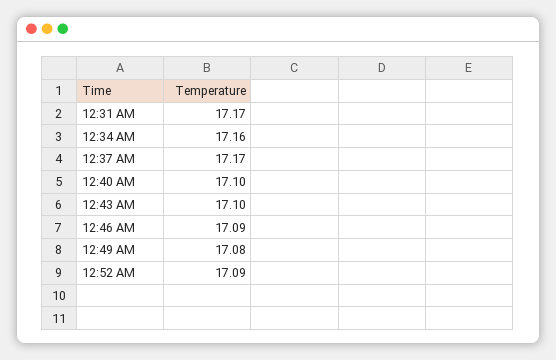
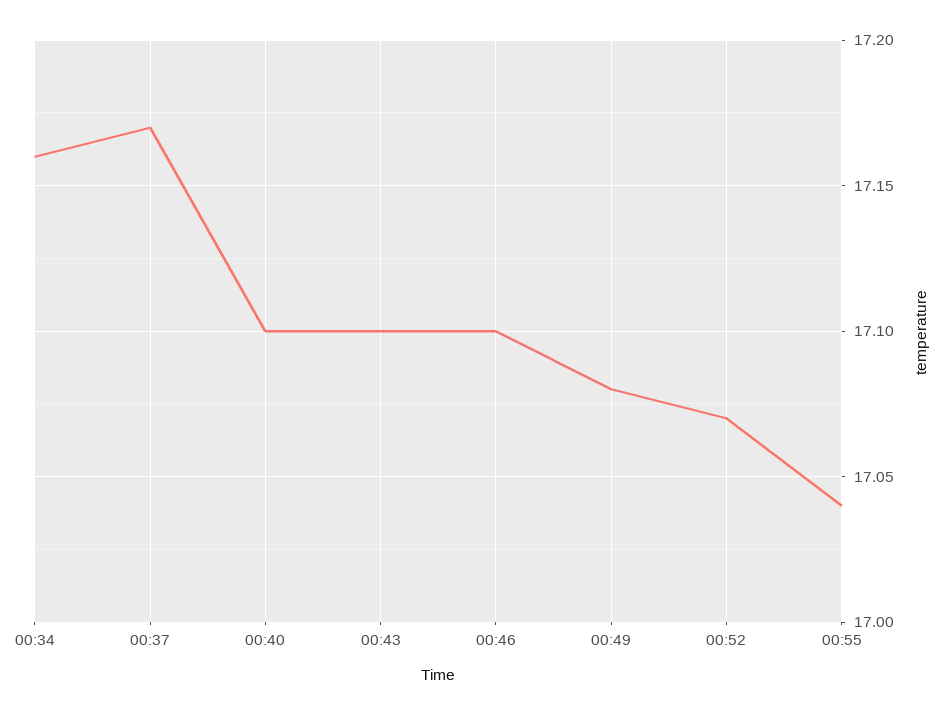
12:31 AM: 17.17 -> none
12:46 AM: 17.09 -> 17.1
12:52 AM: 17.09 -> 17.07
00:55: none -> 17.04

